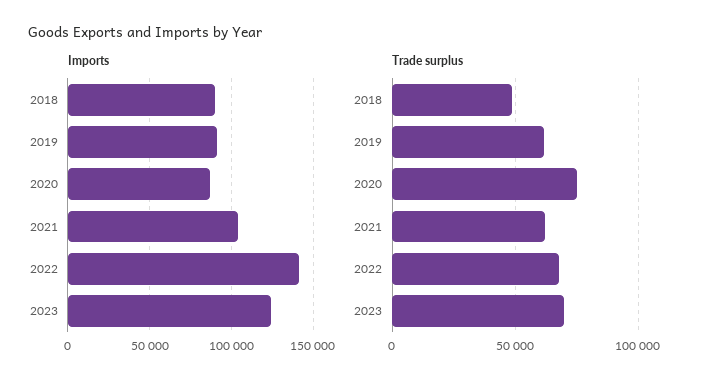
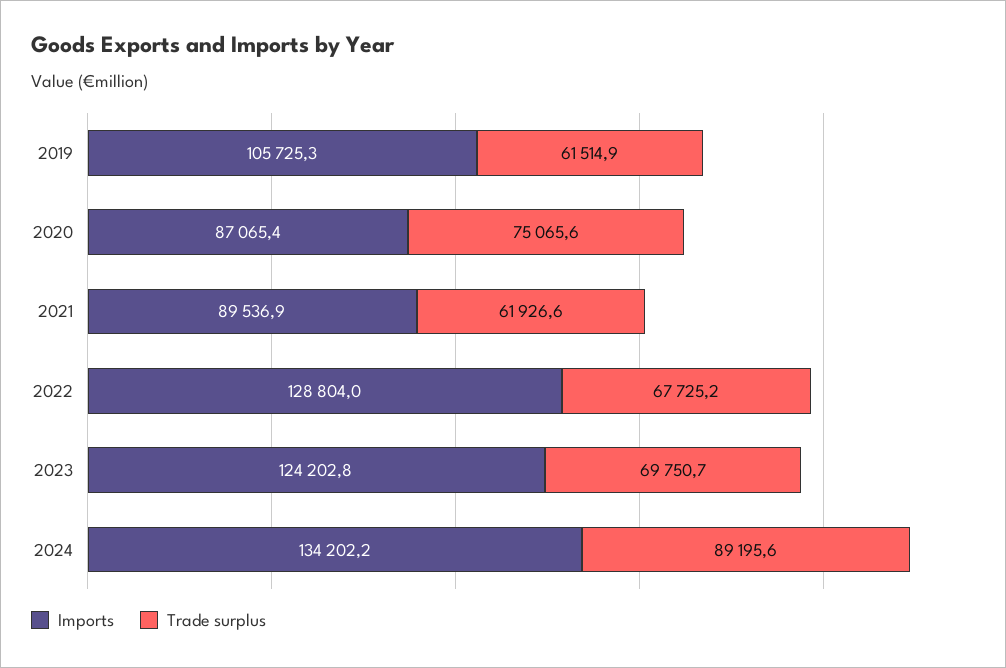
Imports, 2018: 90000 -> none
Imports, 2019: 90000 -> 105725.3
Imports, 2021: 105000 -> 89536.9
Imports, 2022: 140000 -> 128804
Trade surplus, 2018: 50000 -> none
Imports, 2024: none -> 134202.2
Trade surplus, 2024: none -> 89195.6

